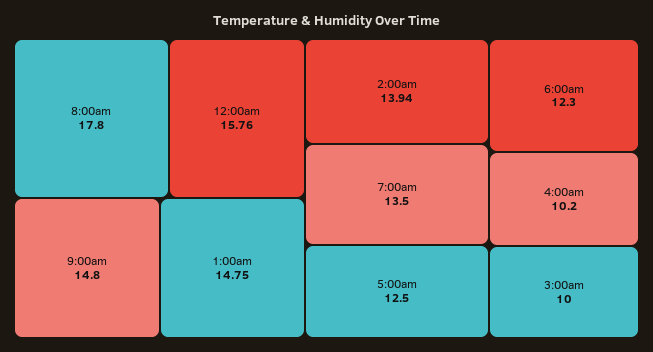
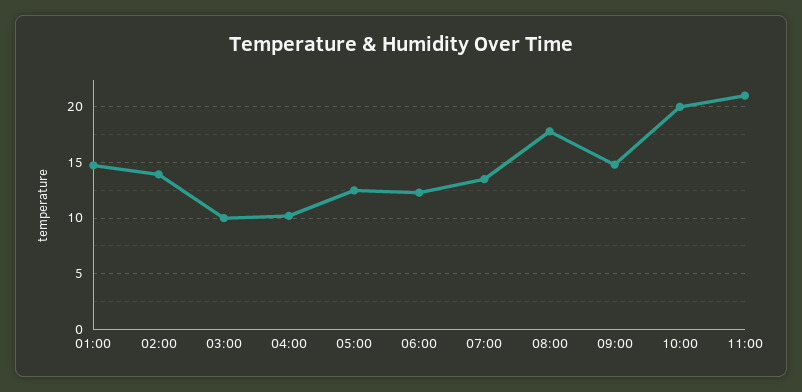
12:00am: 15.76 -> none
10:00: none -> 20
11:00: none -> 21

